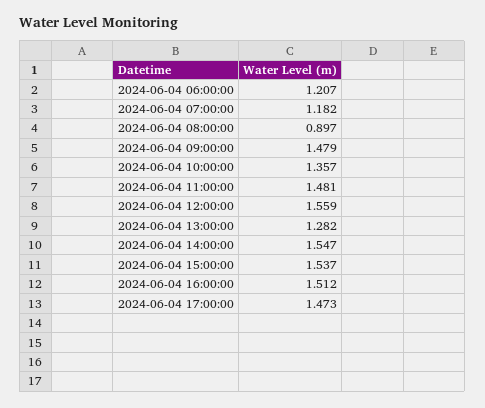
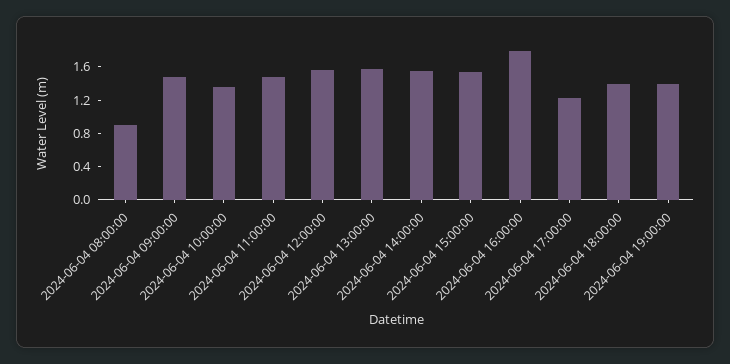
2024-06-04 06:00:00: 1.207 -> none
2024-06-04 07:00:00: 1.182 -> none
2024-06-04 13:00:00: 1.282 -> 1.6
2024-06-04 16:00:00: 1.512 -> 1.8
2024-06-04 17:00:00: 1.473 -> 1.2
2024-06-04 18:00:00: none -> 1.4
2024-06-04 19:00:00: none -> 1.4

